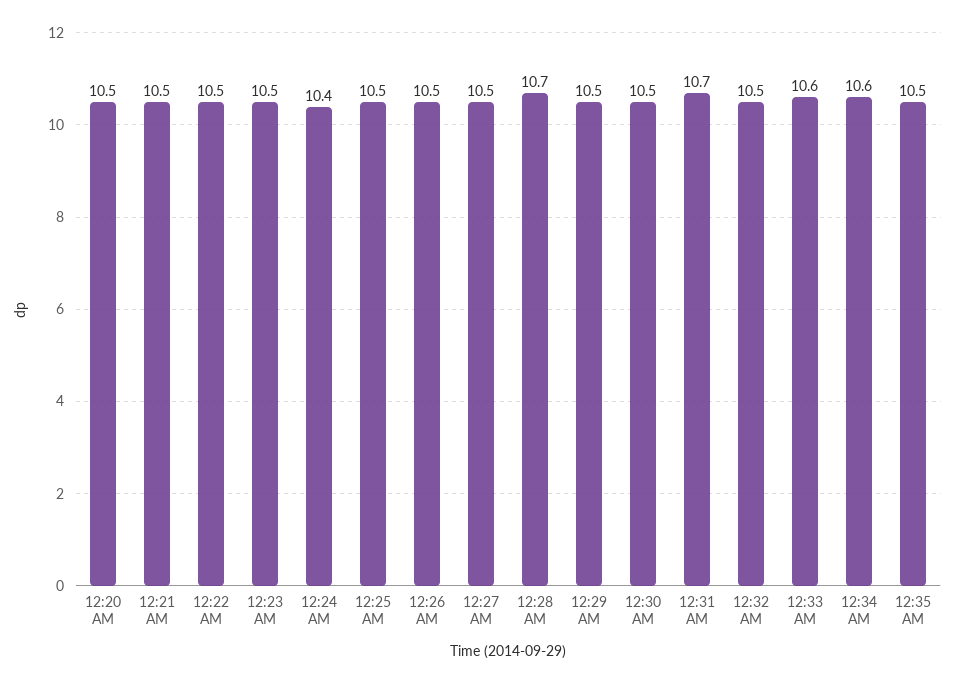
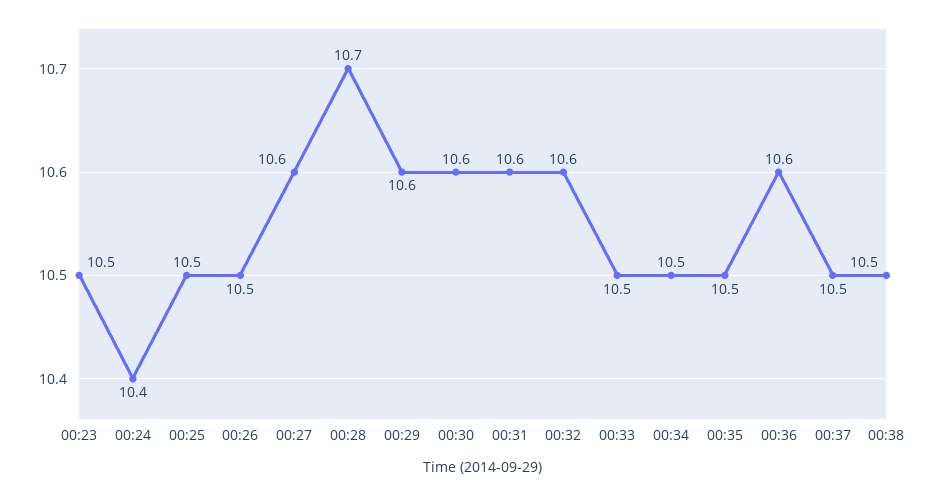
12:20 AM: 10.5 -> none
12:21 AM: 10.5 -> none
12:22 AM: 10.5 -> none
12:27 AM: 10.5 -> 10.6
12:29 AM: 10.5 -> 10.6
12:30 AM: 10.5 -> 10.6
12:31 AM: 10.7 -> 10.6
12:32 AM: 10.5 -> 10.6
12:33 AM: 10.6 -> 10.5
12:34 AM: 10.6 -> 10.5
00:36: none -> 10.6
00:37: none -> 10.5
00:38: none -> 10.5

